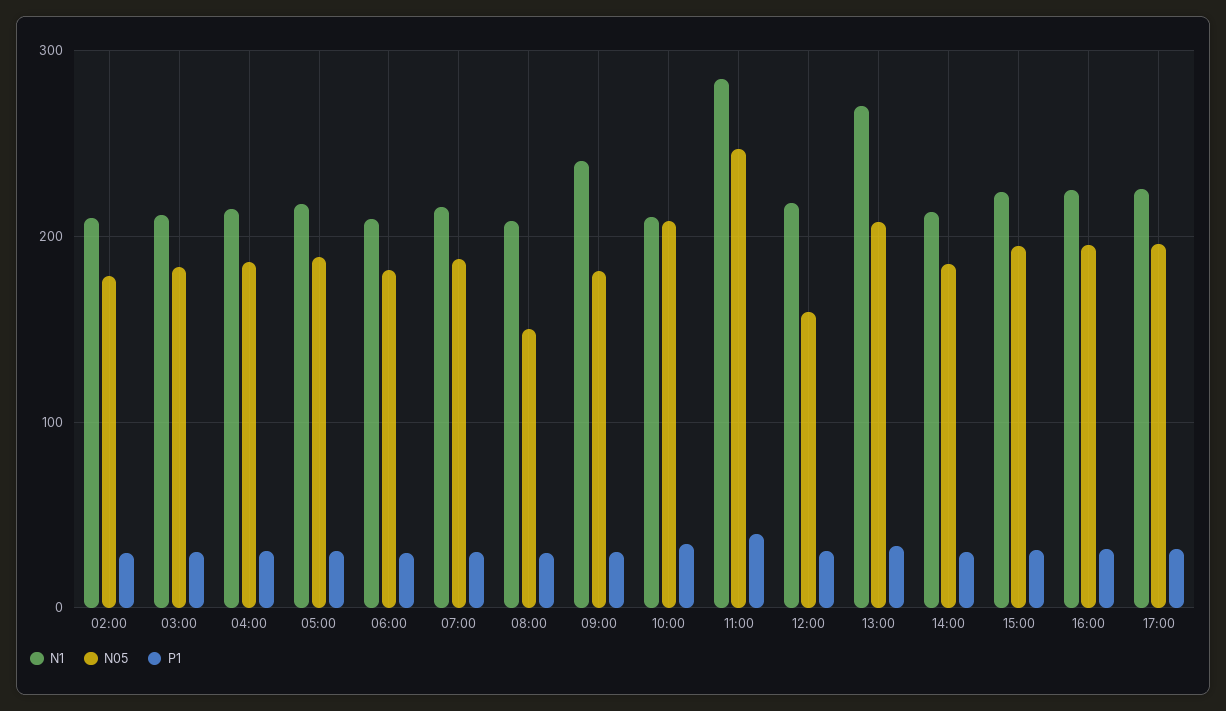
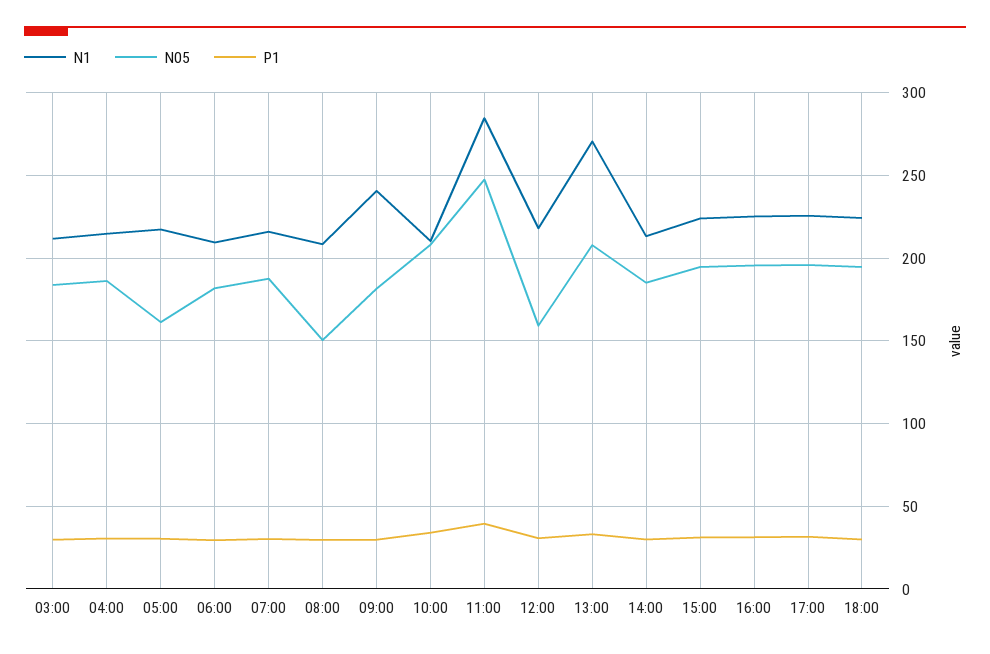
N1, 02:00: 210 -> none
N05, 02:00: 180 -> none
P1, 02:00: 30 -> none
N05, 05:00: 190 -> 160
N1, 18:00: none -> 225
N05, 18:00: none -> 195
P1, 18:00: none -> 30

